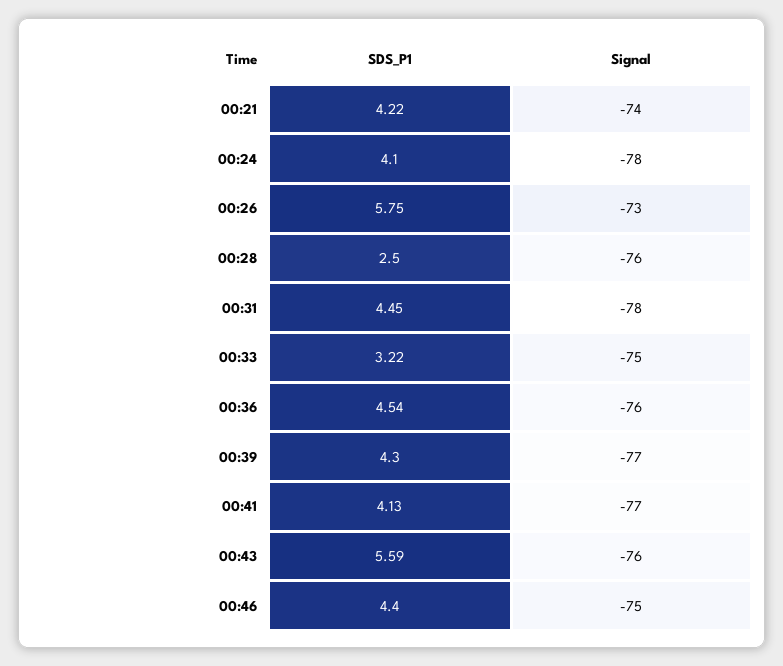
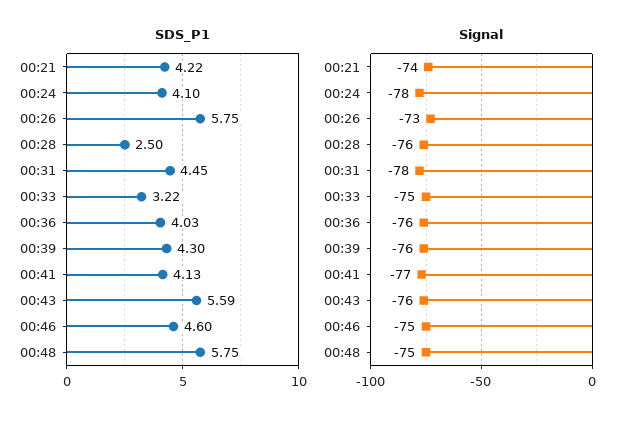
SDS_P1, 00:36: 4.54 -> 4.03
Signal, 00:39: -77 -> -76
SDS_P1, 00:46: 4.4 -> 4.6
SDS_P1, 00:48: none -> 5.75
Signal, 00:48: none -> -75

